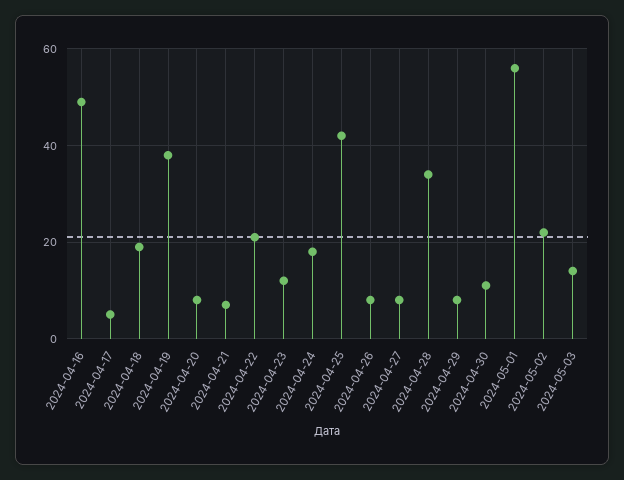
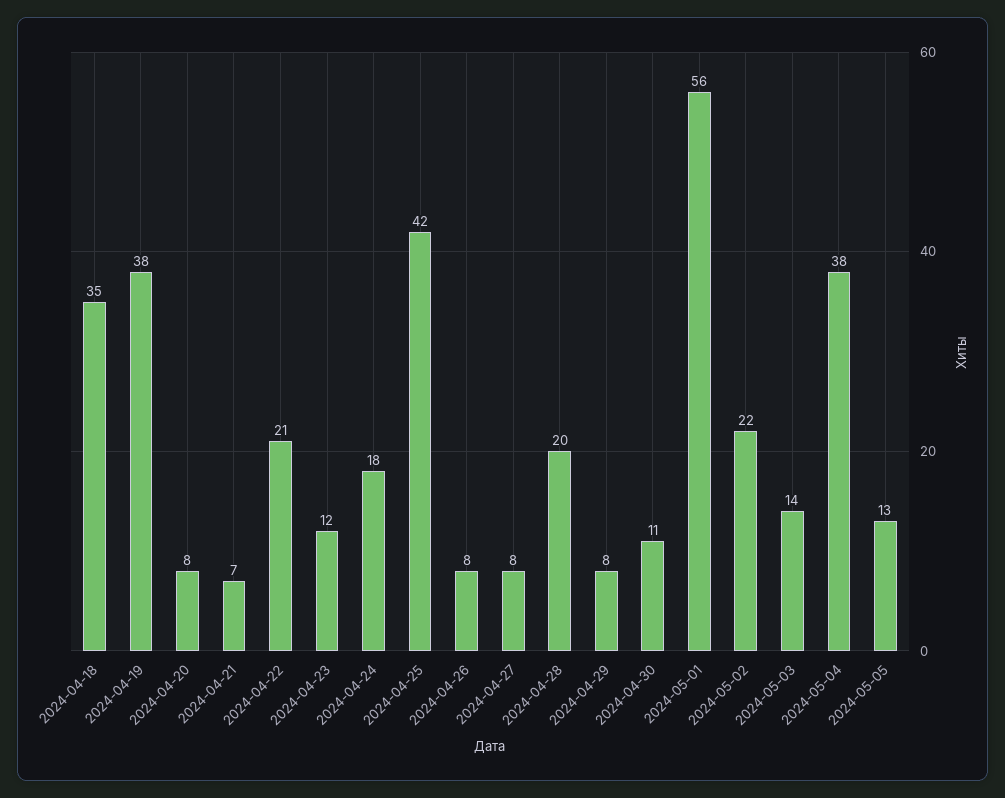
2024-04-16: 50 -> none
2024-04-17: 5 -> none
2024-04-18: 20 -> 35
2024-04-28: 35 -> 20
2024-05-04: none -> 38
2024-05-05: none -> 13

